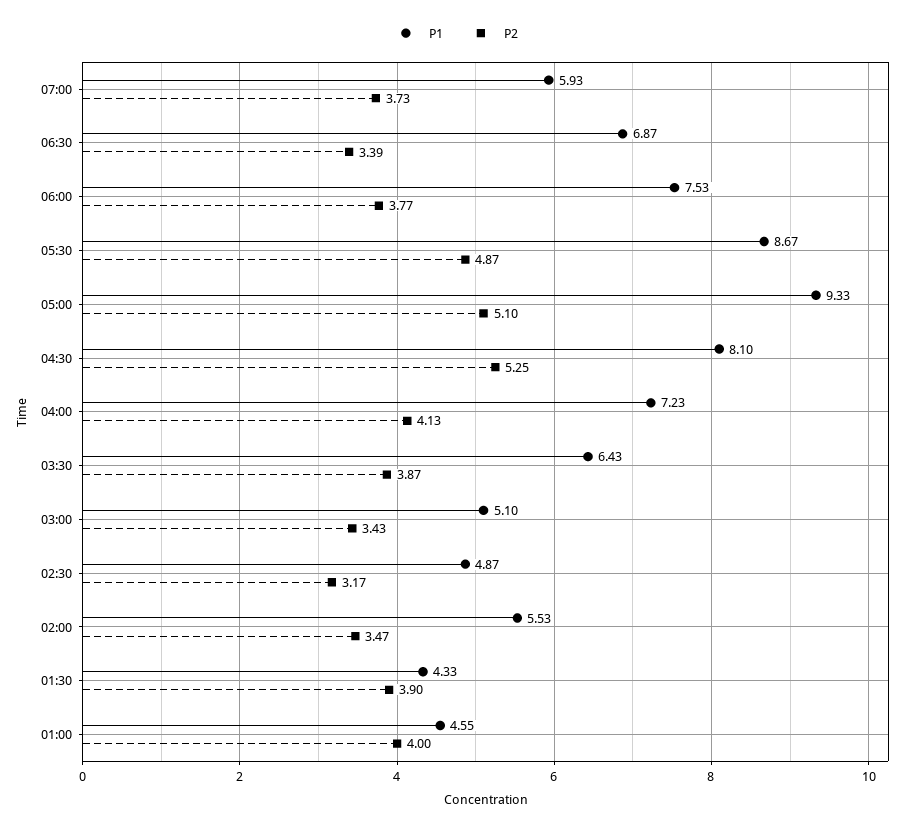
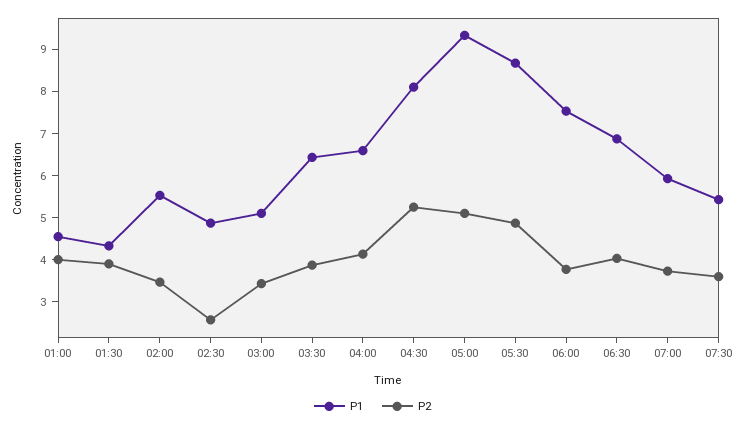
P2, 06:30: 3.39 -> 4
P1, 04:00: 7.23 -> 6.6
P2, 02:30: 3.17 -> 2.6
P1, 07:30: none -> 5.4
P2, 07:30: none -> 3.6

